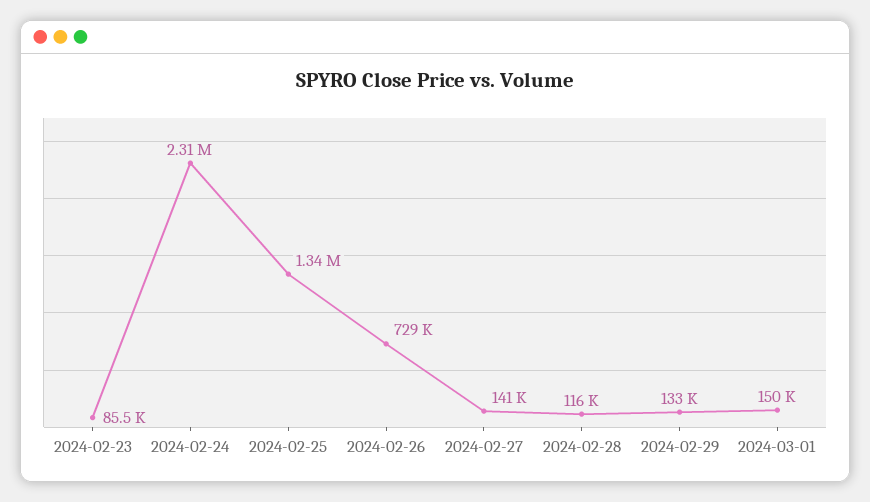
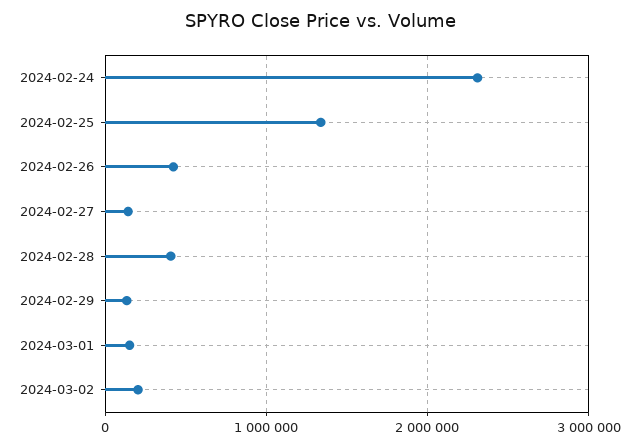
2024-02-23: 85500 -> none
2024-02-26: 729000 -> 400000
2024-02-28: 116000 -> 400000
2024-03-02: none -> 200000

